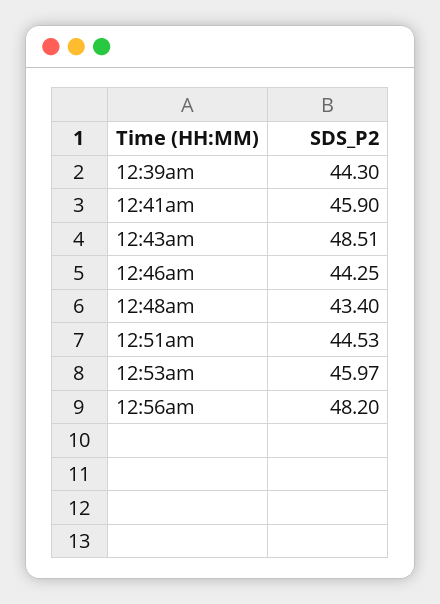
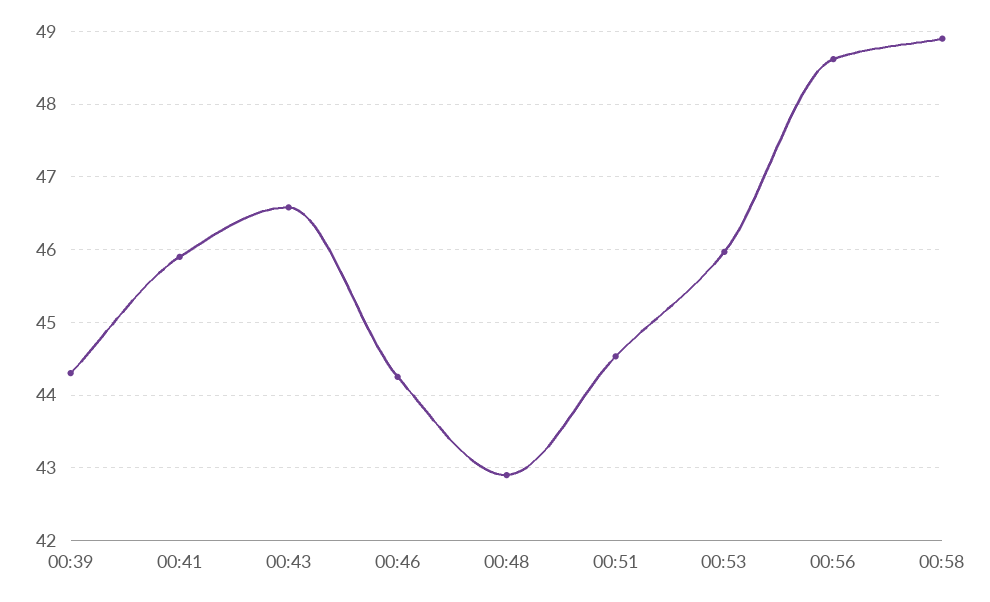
12:43am: 48.51 -> 46.6
12:48am: 43.4 -> 42.9
12:56am: 48.2 -> 48.6
00:58: none -> 48.9

